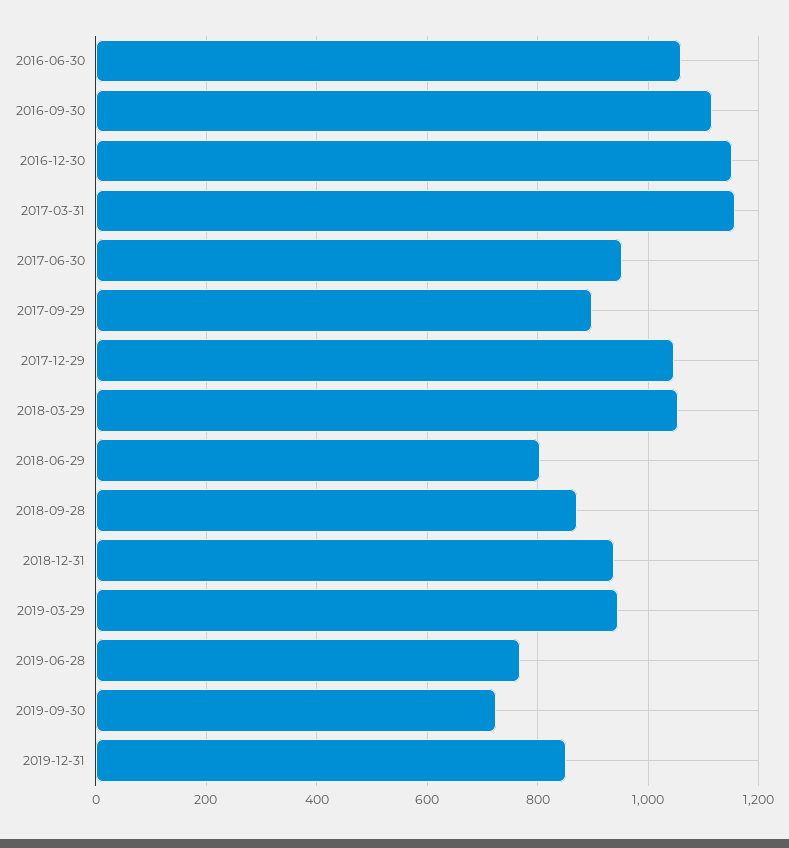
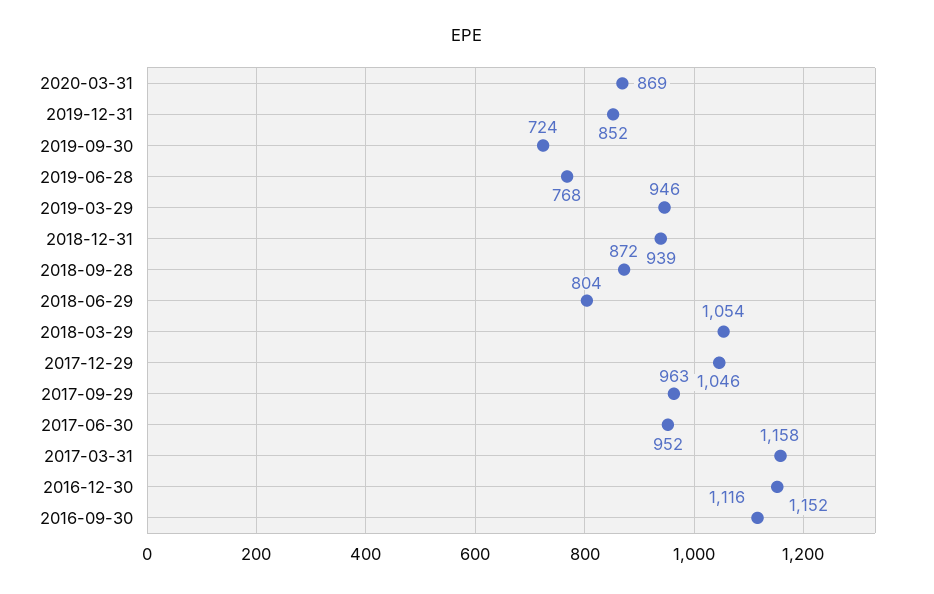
2016-06-30: 1060 -> none
2017-09-29: 900 -> 963
2020-03-31: none -> 869

